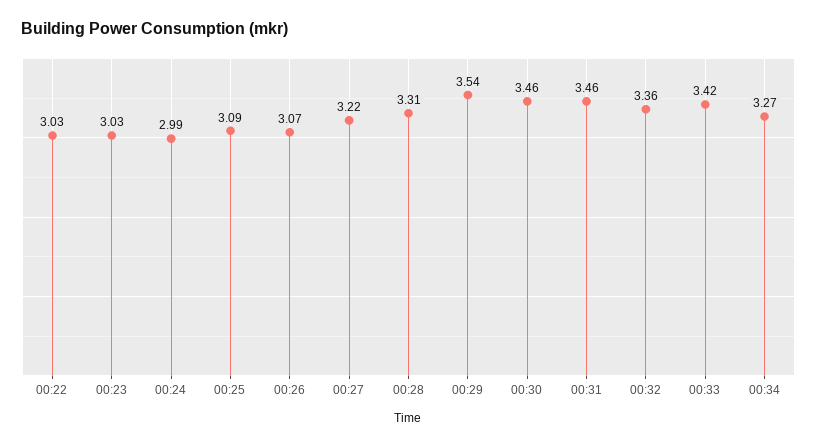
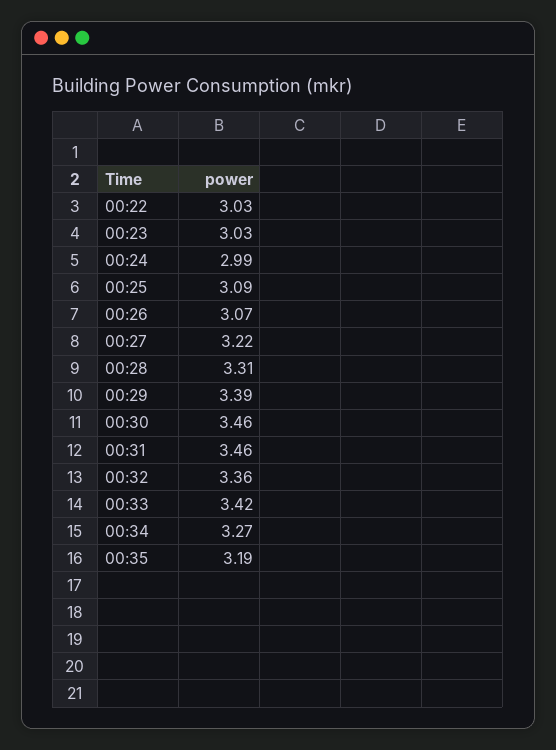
00:29: 3.54 -> 3.39
00:35: none -> 3.19

